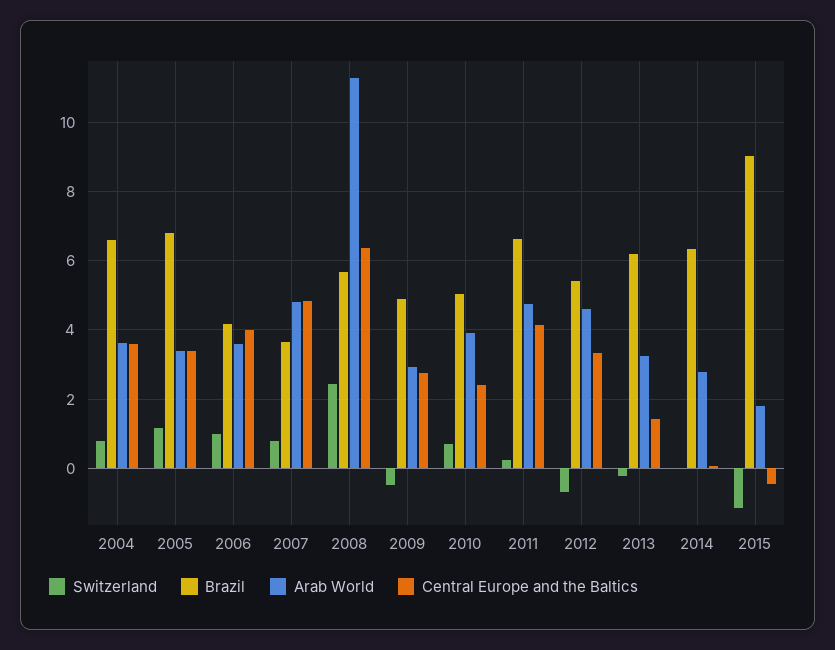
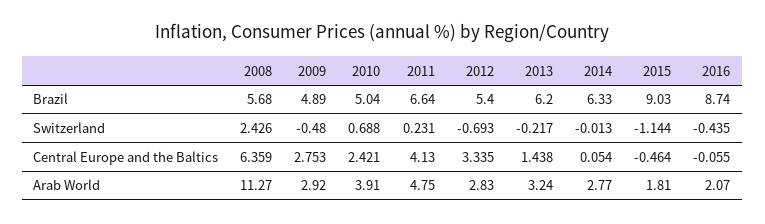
Switzerland, 2004: 0.8 -> none
Brazil, 2004: 6.6 -> none
Arab World, 2004: 3.6 -> none
Central Europe and the Baltics, 2004: 3.6 -> none
Switzerland, 2005: 1.2 -> none
Brazil, 2005: 6.8 -> none
Arab World, 2005: 3.4 -> none
Central Europe and the Baltics, 2005: 3.4 -> none
Switzerland, 2006: 1 -> none
Brazil, 2006: 4.2 -> none
Arab World, 2006: 3.6 -> none
Central Europe and the Baltics, 2006: 4 -> none
Switzerland, 2007: 0.8 -> none
Brazil, 2007: 3.6 -> none
Arab World, 2007: 4.8 -> none
Central Europe and the Baltics, 2007: 4.8 -> none
Arab World, 2012: 4.6 -> 2.83
Brazil, 2016: none -> 8.74
Switzerland, 2016: none -> -0.435
Central Europe and the Baltics, 2016: none -> -0.055
Arab World, 2016: none -> 2.07

